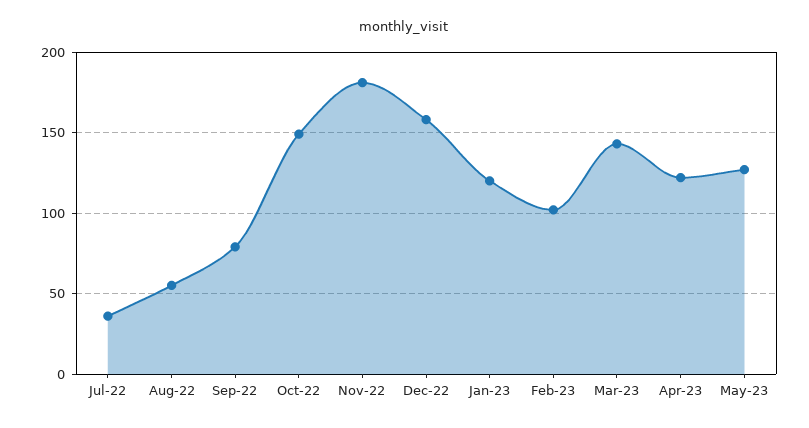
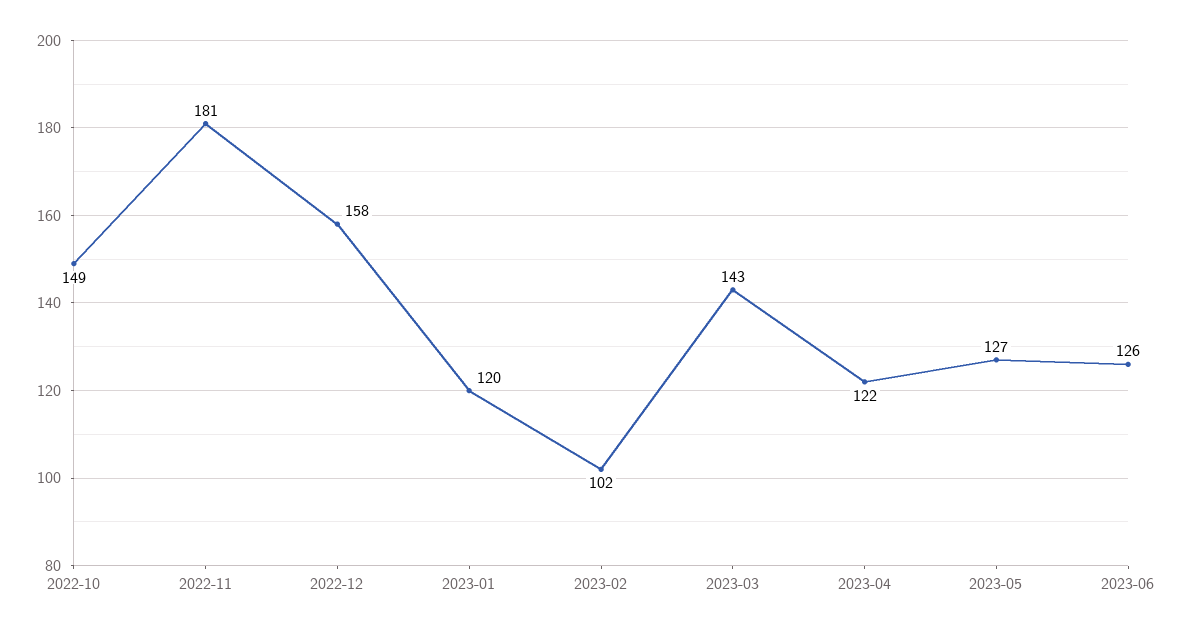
Jul-22: 35 -> none
Aug-22: 55 -> none
Sep-22: 80 -> none
2023-06: none -> 126

